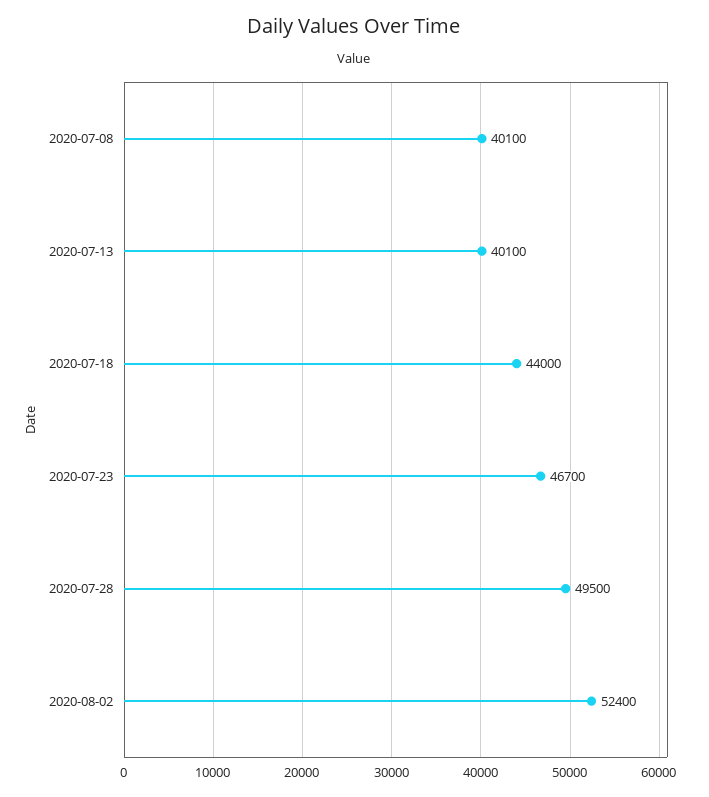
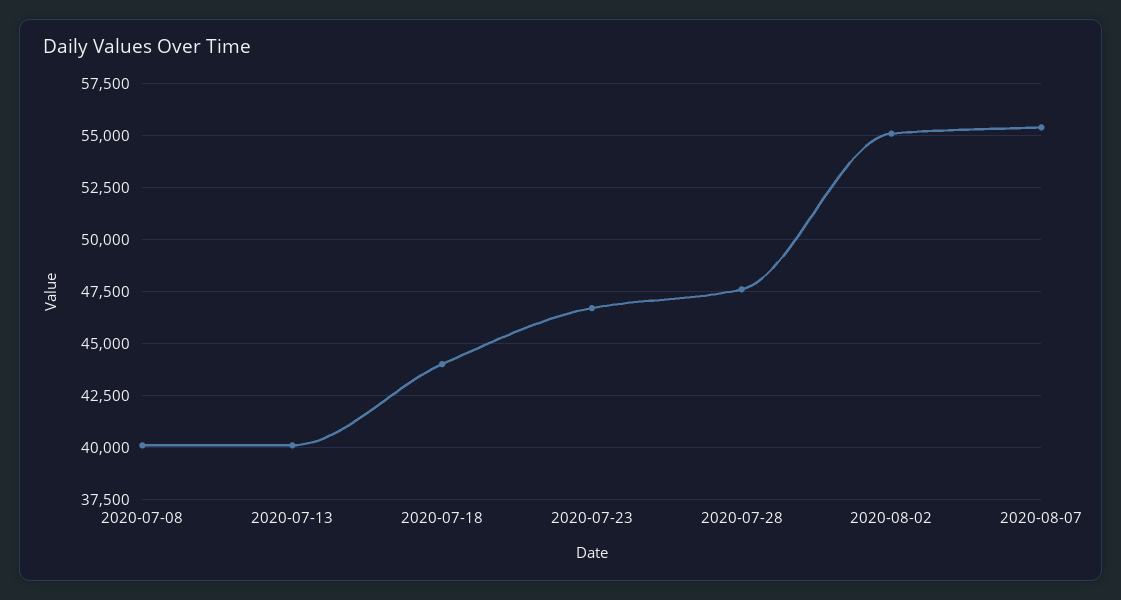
2020-07-28: 49500 -> 47500
2020-08-02: 52400 -> 55000
2020-08-07: none -> 55500

